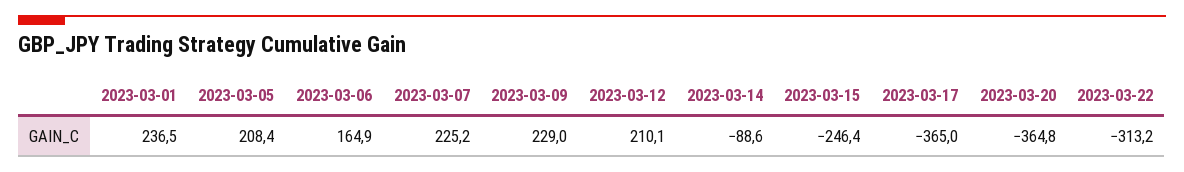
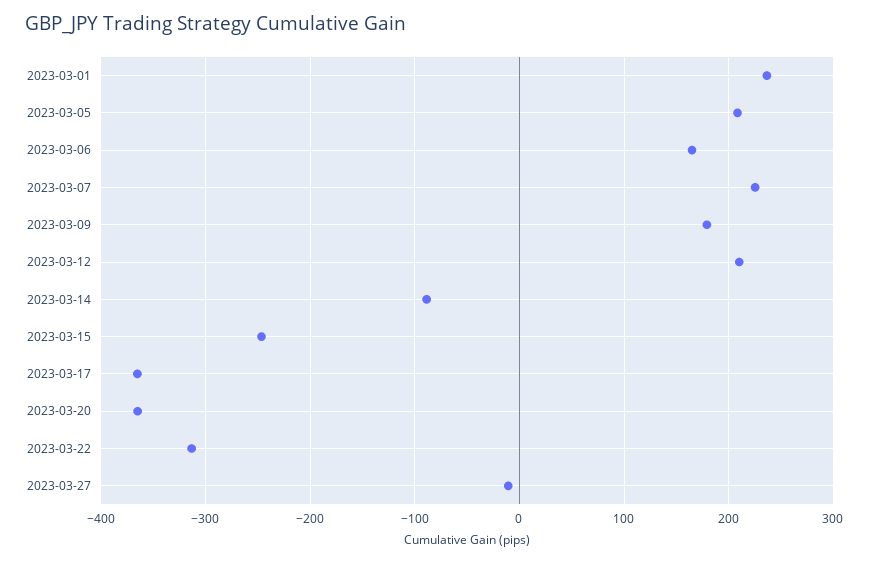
2023-03-09: 229 -> 180
2023-03-27: none -> -10

